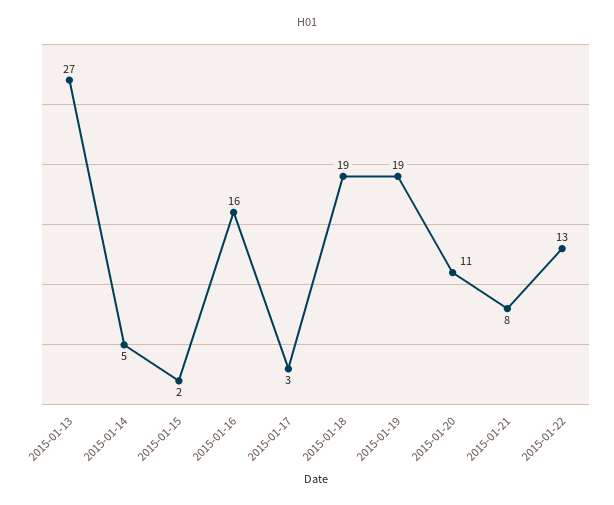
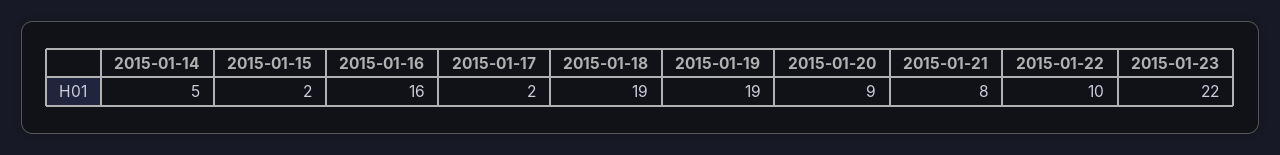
2015-01-13: 27 -> none
2015-01-17: 3 -> 2
2015-01-20: 11 -> 9
2015-01-22: 13 -> 10
2015-01-23: none -> 22

